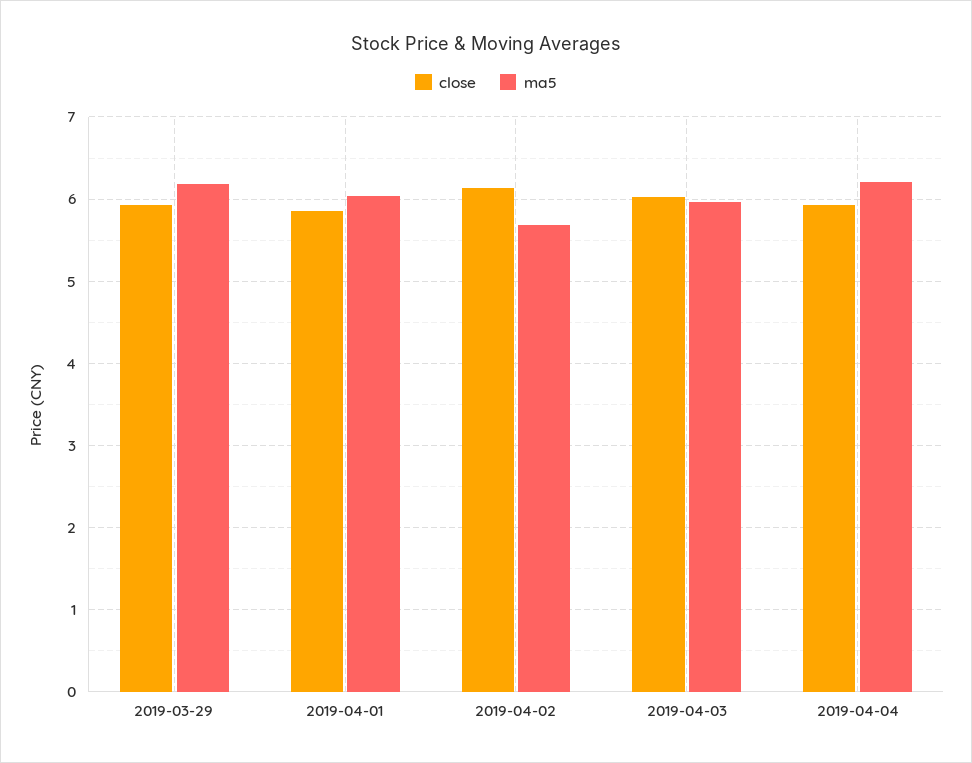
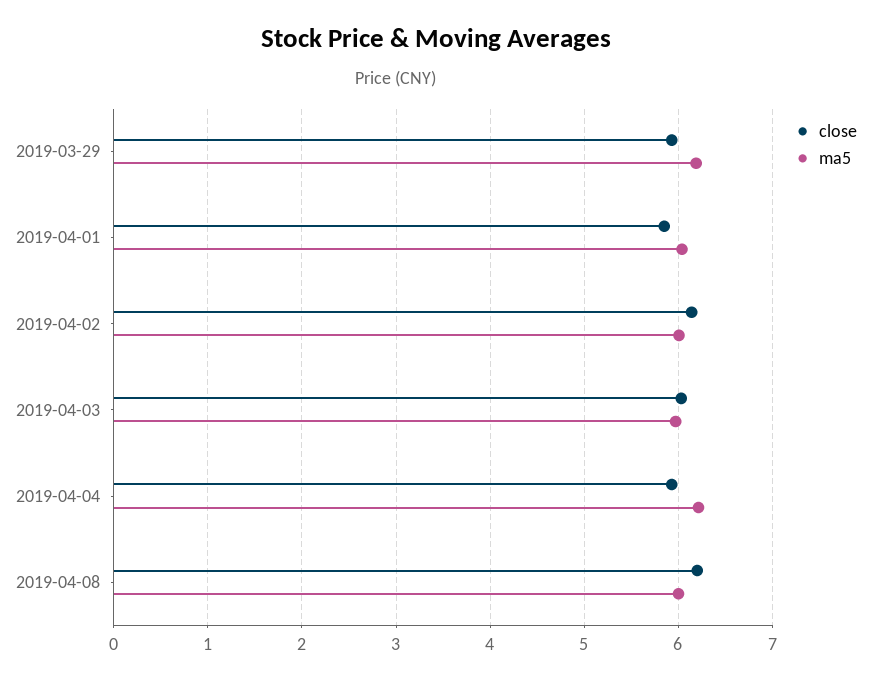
ma5, 2019-04-02: 5.7 -> 6
close, 2019-04-08: none -> 6.2
ma5, 2019-04-08: none -> 6

